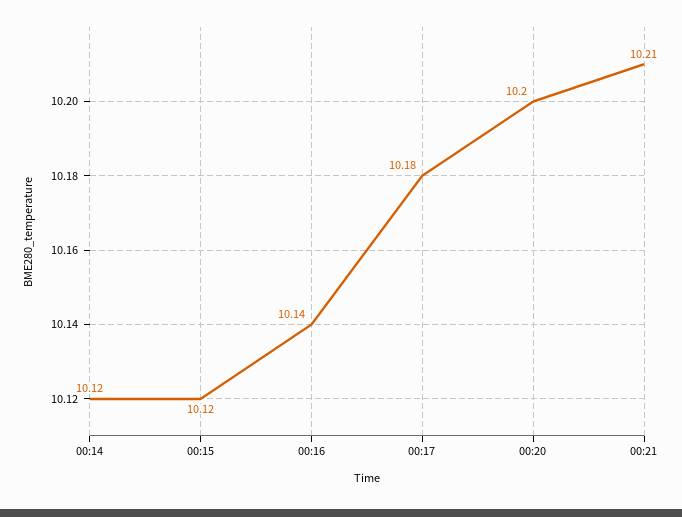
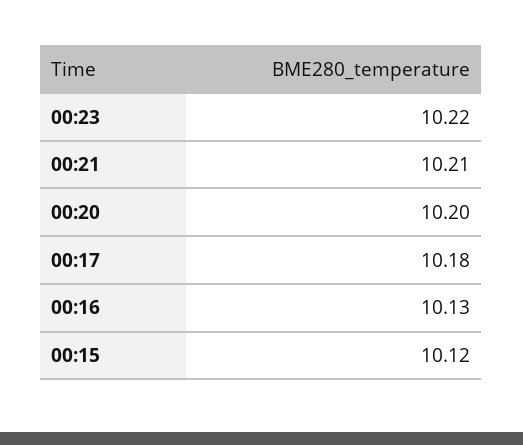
00:14: 10.12 -> none
00:16: 10.14 -> 10.13
00:23: none -> 10.22

